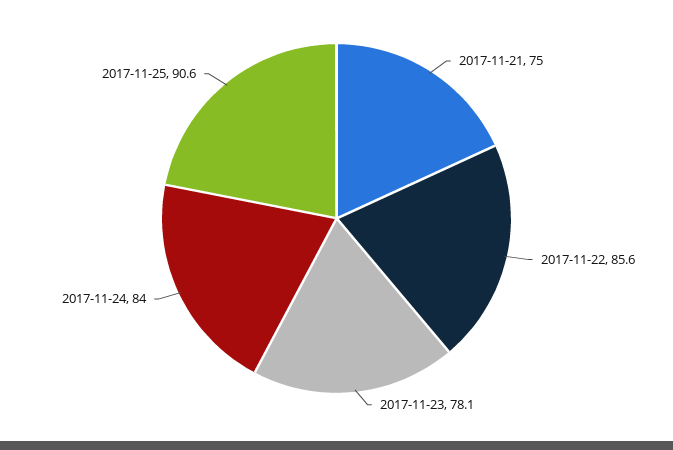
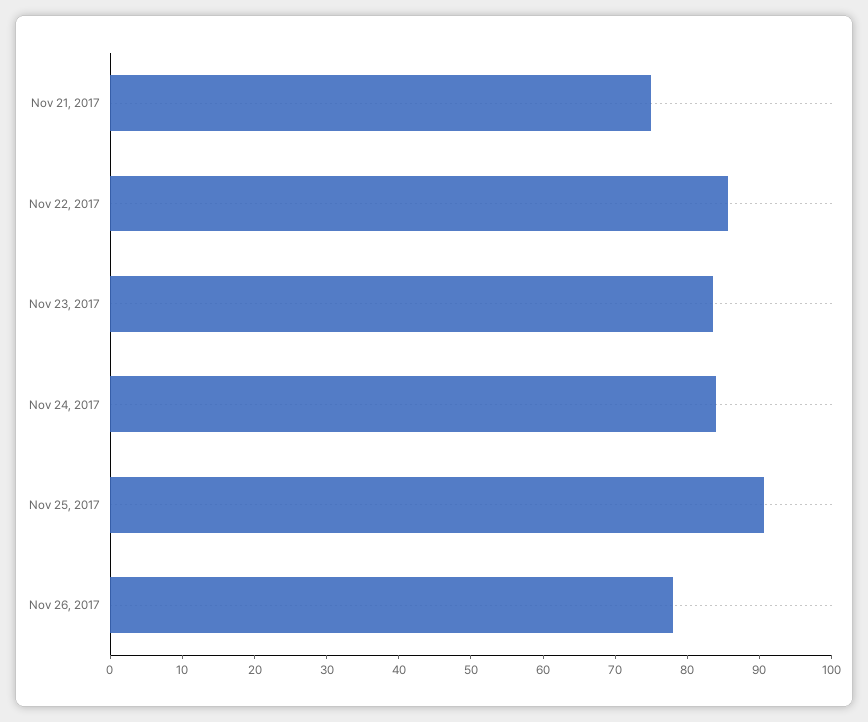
2017-11-23: 78.1 -> 84
Nov 26, 2017: none -> 78

